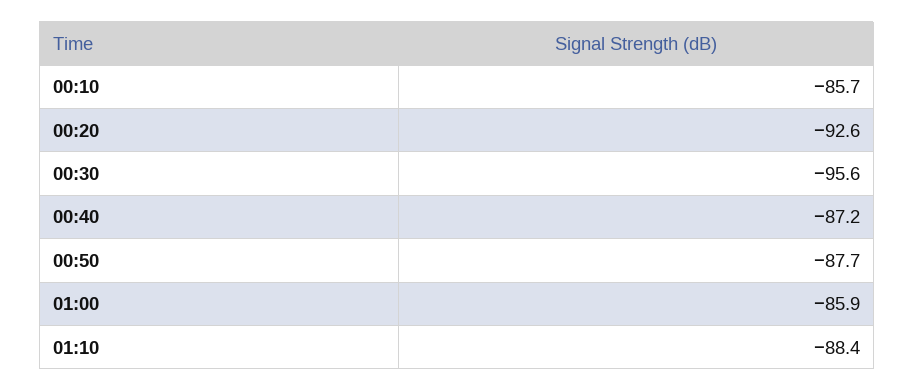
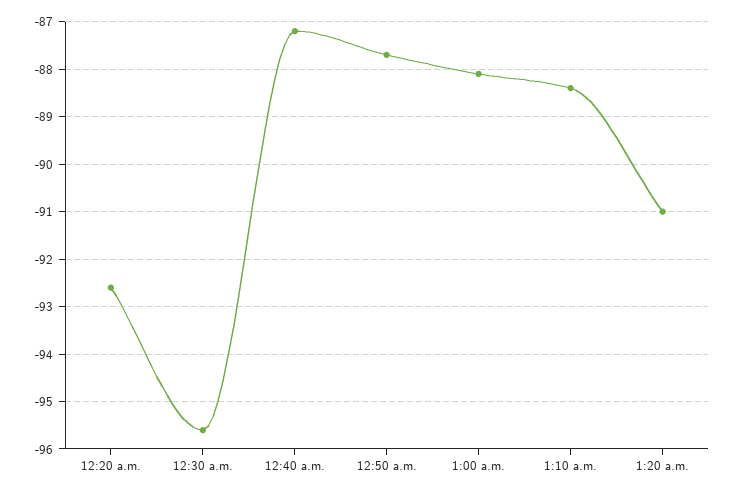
00:10: -85.7 -> none
01:00: -85.9 -> -88
1:20 a.m.: none -> -91

